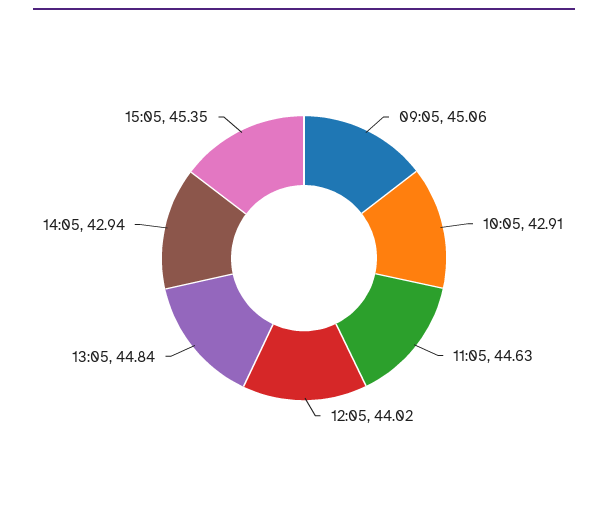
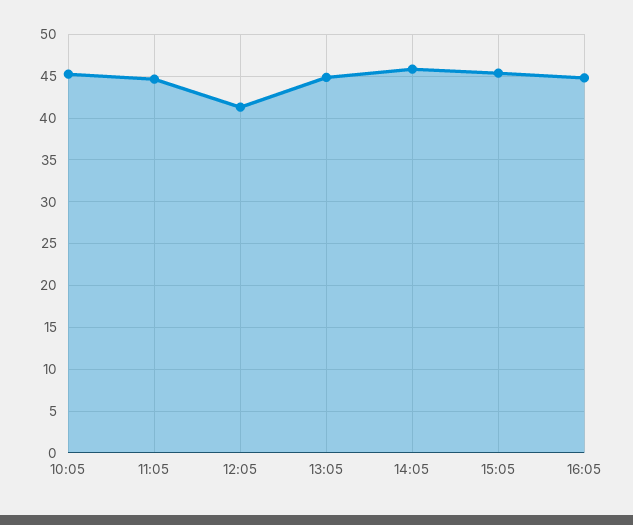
09:05: 45.06 -> none
10:05: 42.91 -> 45
12:05: 44.02 -> 41
14:05: 42.94 -> 46
16:05: none -> 45

